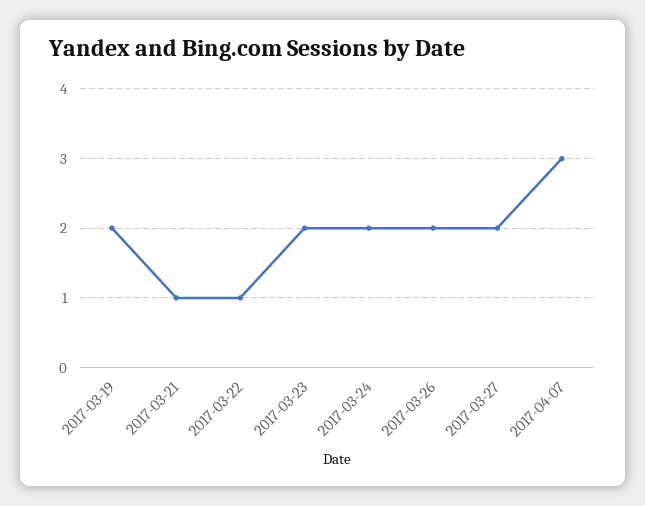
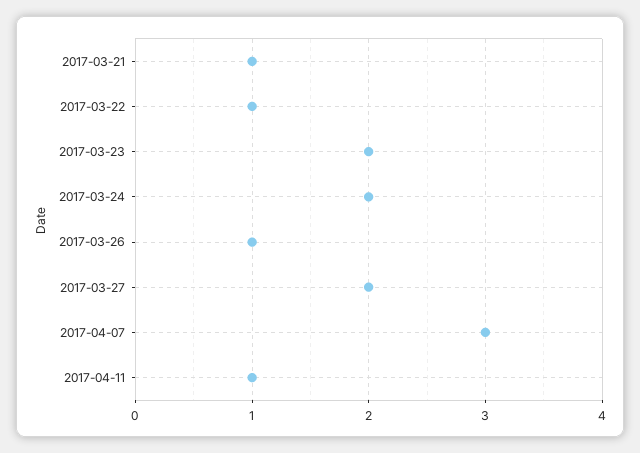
2017-03-19: 2 -> none
2017-03-26: 2 -> 1
2017-04-11: none -> 1

